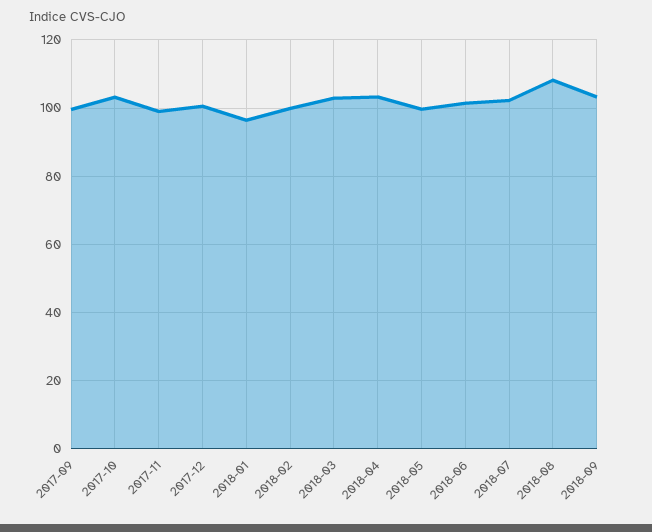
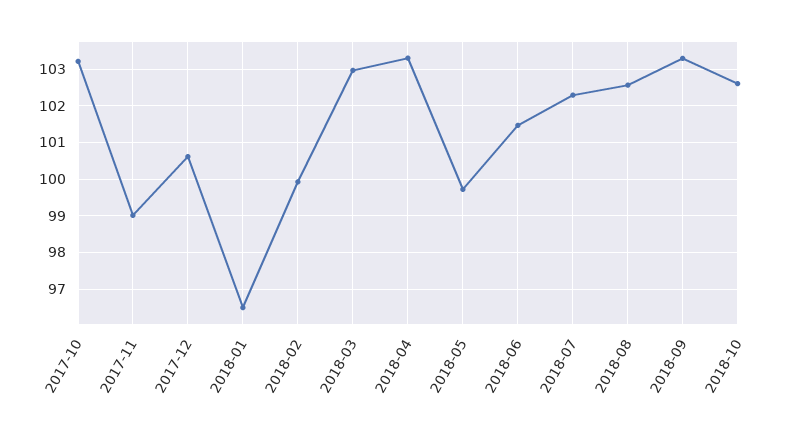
2017-09: 100 -> none
2018-08: 108 -> 102.6
2018-10: none -> 102.6

